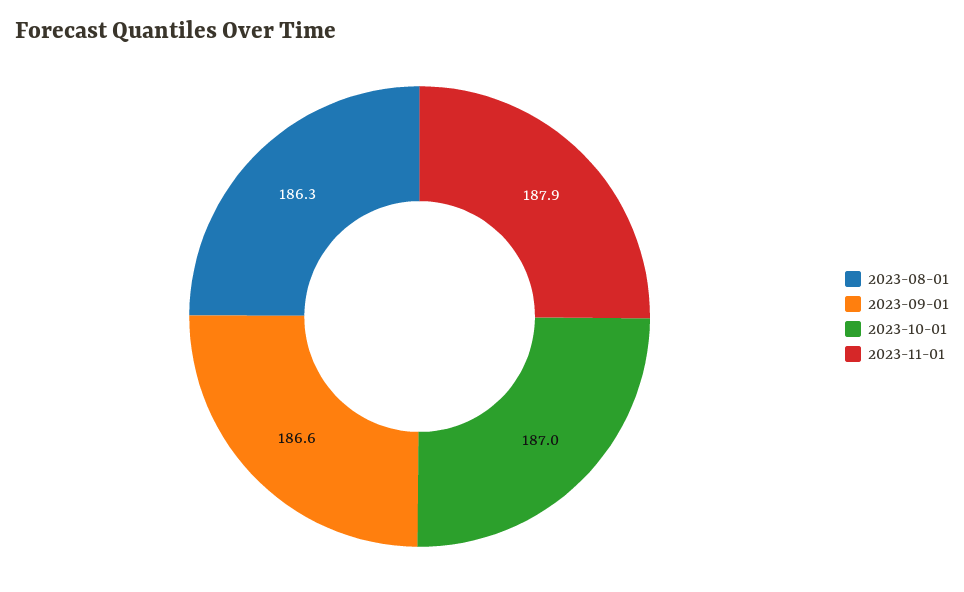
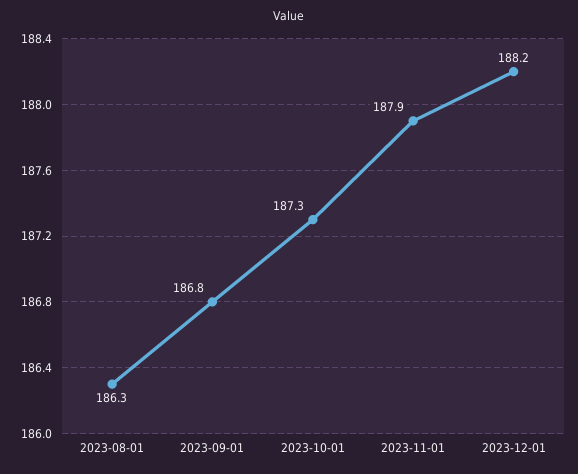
2023-09-01: 186.6 -> 186.8
2023-10-01: 187 -> 187.3
2023-12-01: none -> 188.2

